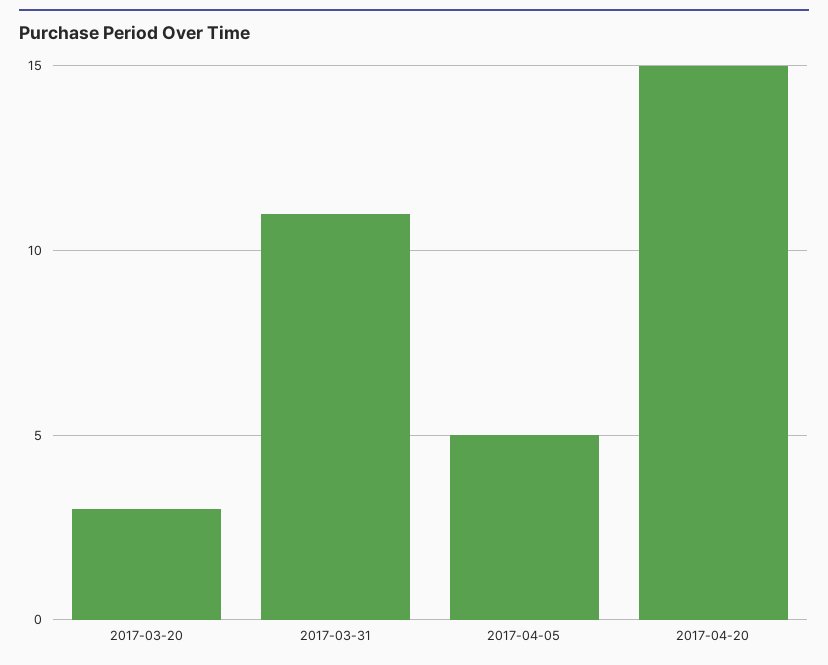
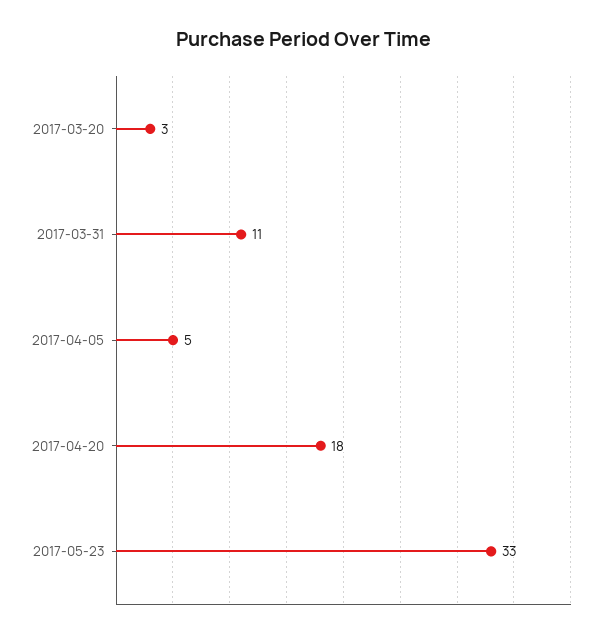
2017-04-20: 15 -> 18
2017-05-23: none -> 33

